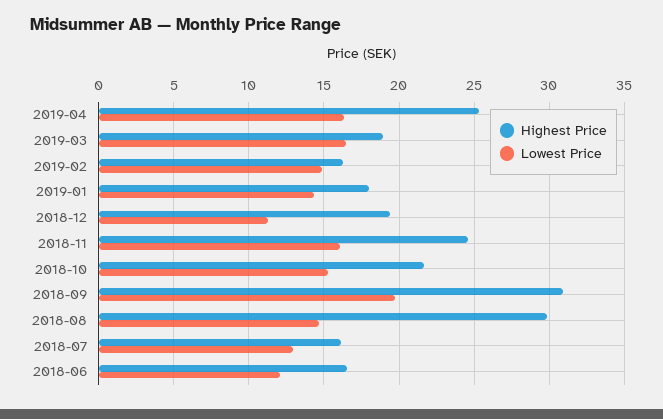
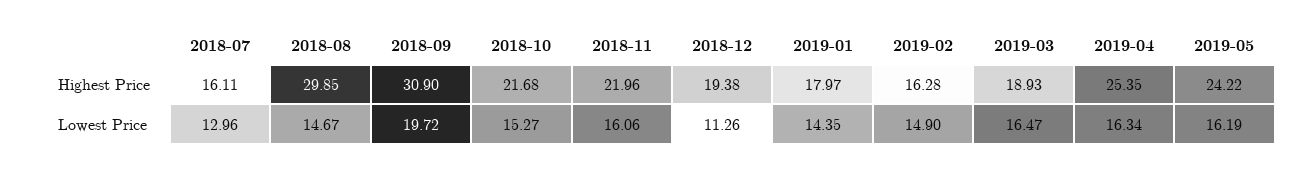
Highest Price, 2018-11: 24.5 -> 21.96
Highest Price, 2018-06: 16.5 -> none
Lowest Price, 2018-06: 12 -> none
Highest Price, 2019-05: none -> 24.22
Lowest Price, 2019-05: none -> 16.19

